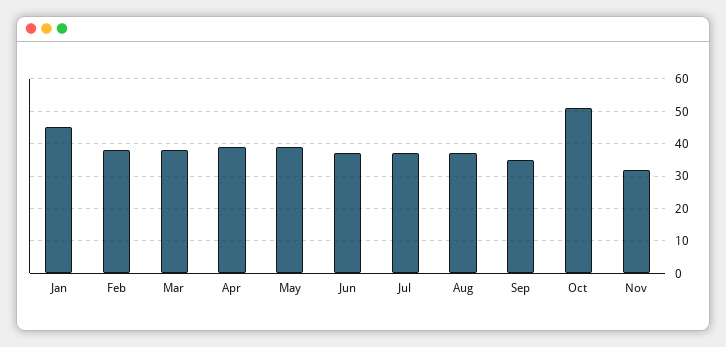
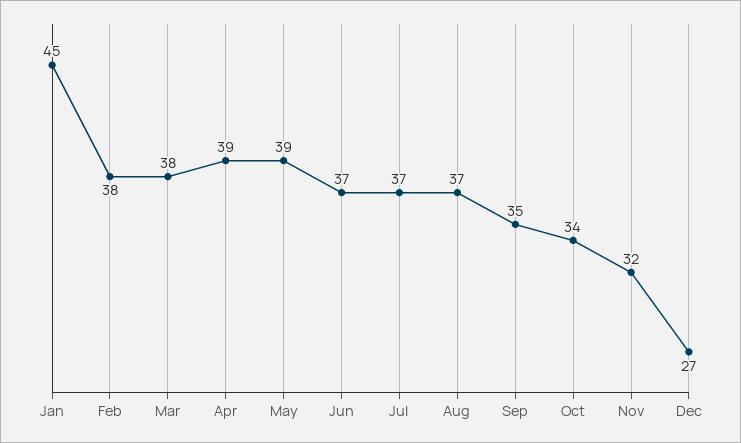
Oct: 50 -> 34
Dec: none -> 27

